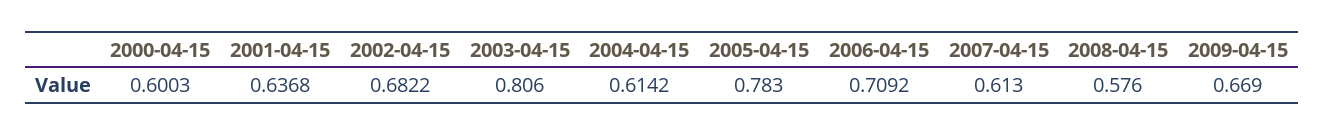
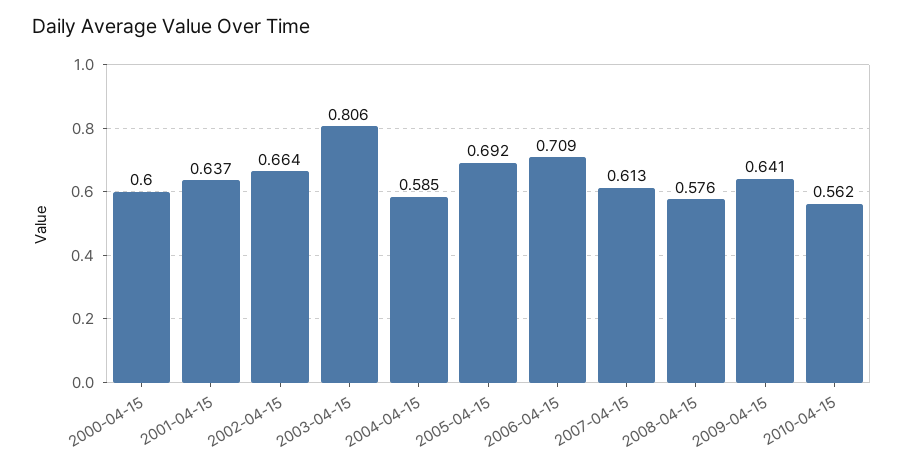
2002-04-15: 0.6822 -> 0.664
2004-04-15: 0.6142 -> 0.585
2005-04-15: 0.783 -> 0.692
2009-04-15: 0.669 -> 0.641
2010-04-15: none -> 0.562

